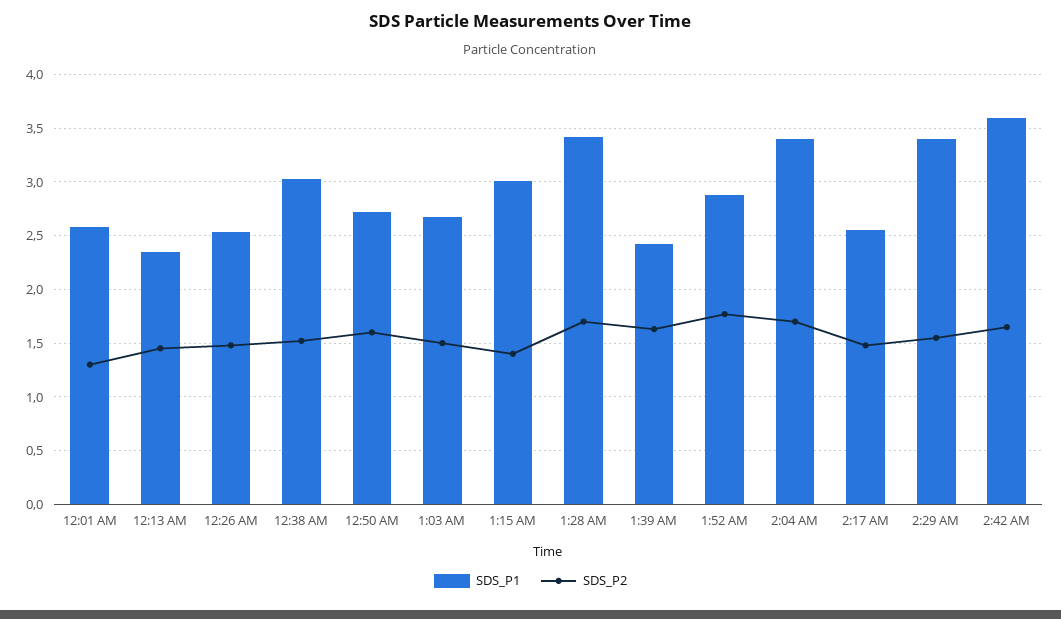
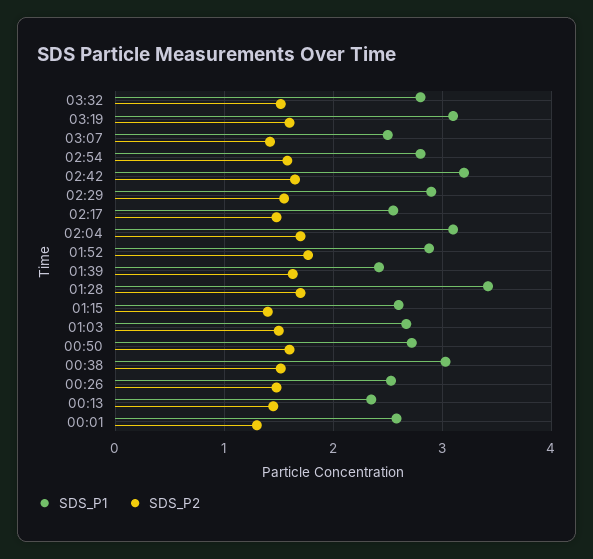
SDS_P1, 1:15 AM: 3 -> 2.6
SDS_P1, 2:04 AM: 3.4 -> 3.1
SDS_P1, 2:29 AM: 3.4 -> 2.9
SDS_P1, 2:42 AM: 3.6 -> 3.2
SDS_P1, 03:32: none -> 2.8
SDS_P2, 03:32: none -> 1.5
SDS_P1, 03:19: none -> 3.1
SDS_P2, 03:19: none -> 1.6
SDS_P1, 03:07: none -> 2.5
SDS_P2, 03:07: none -> 1.4
SDS_P1, 02:54: none -> 2.8
SDS_P2, 02:54: none -> 1.6

